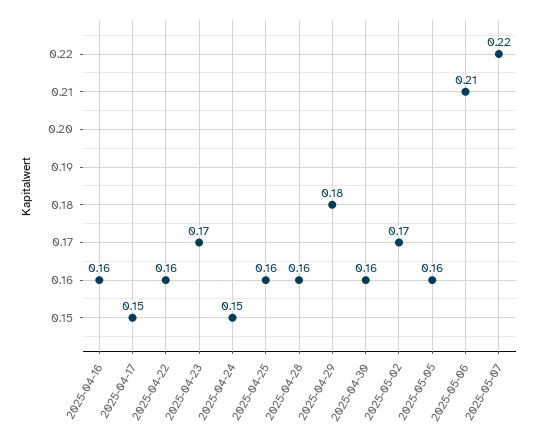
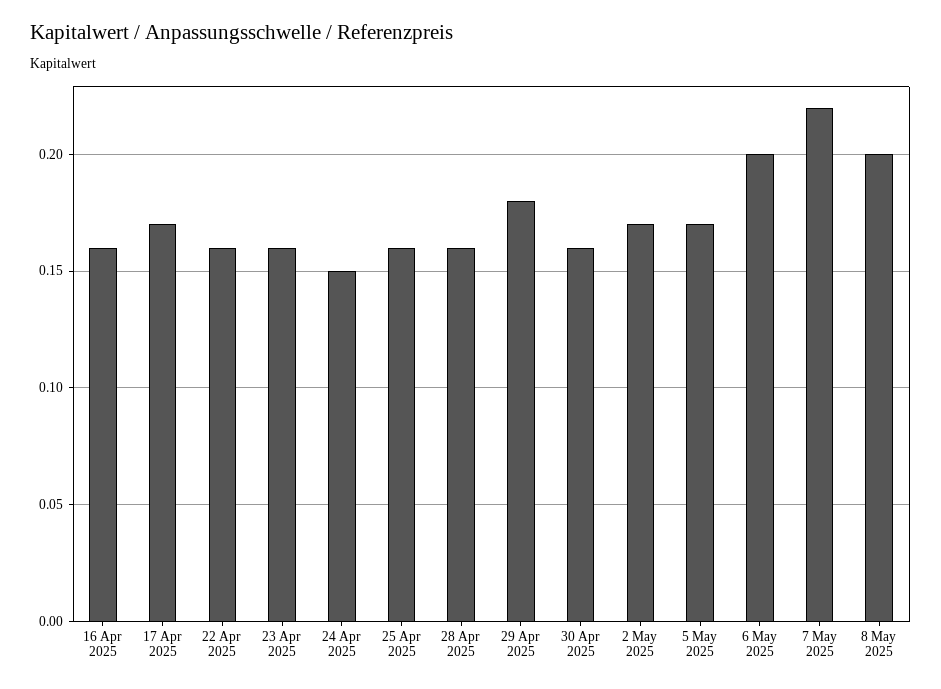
2025-04-17: 0.15 -> 0.17
2025-04-23: 0.17 -> 0.16
2025-05-05: 0.16 -> 0.17
2025-05-06: 0.21 -> 0.2
8 May 2025: none -> 0.2

